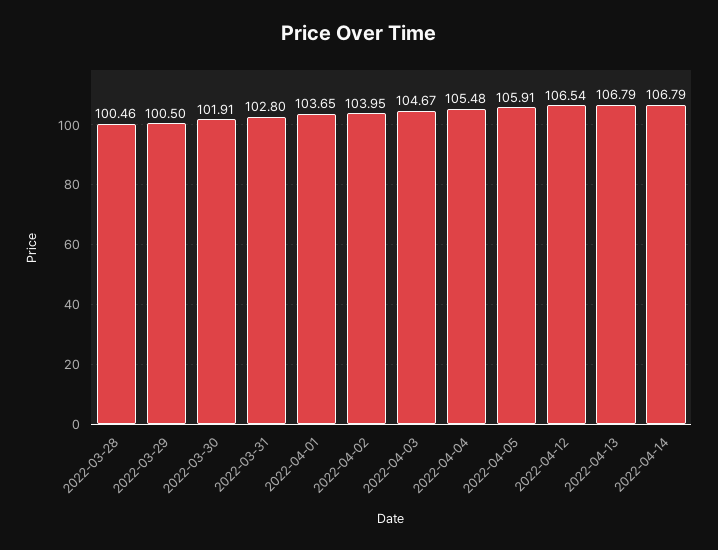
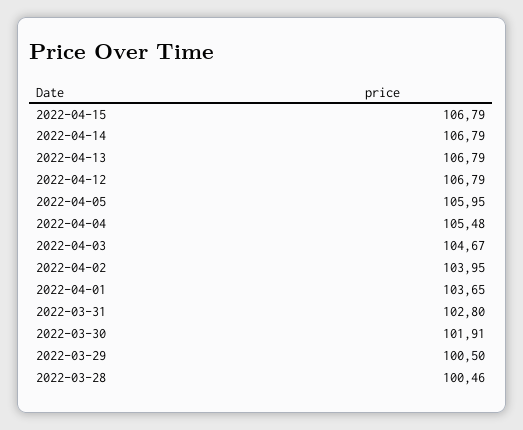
2022-04-05: 105.91 -> 105.95
2022-04-12: 106.54 -> 106.79
2022-04-15: none -> 106.79

